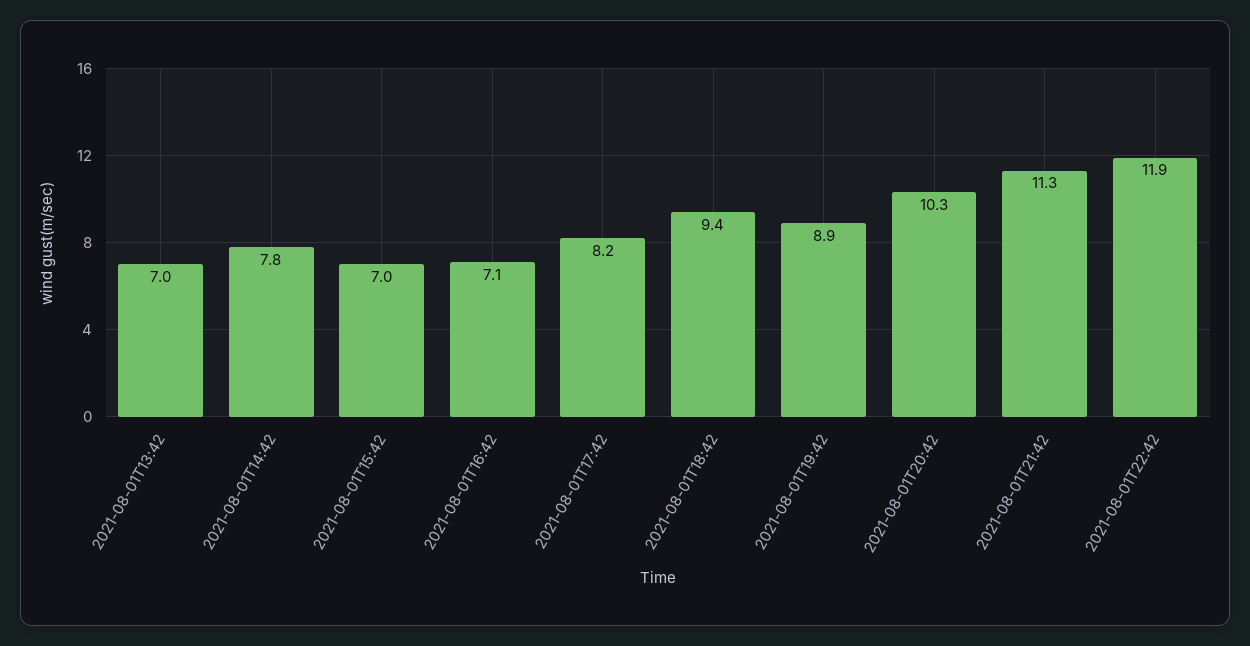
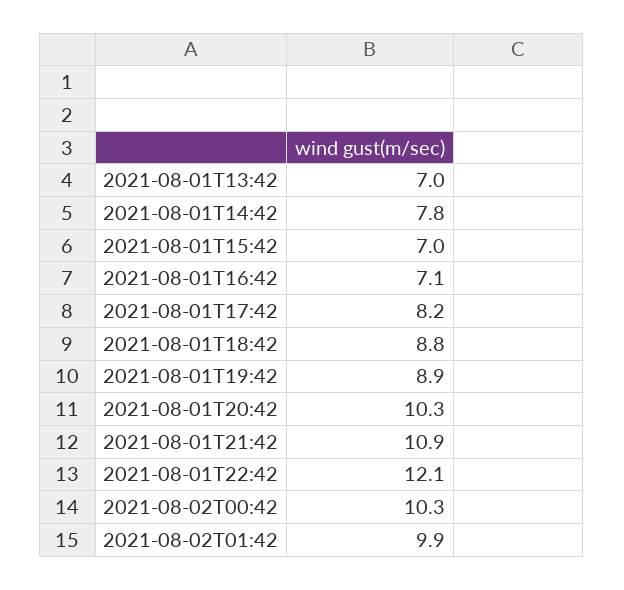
2021-08-01T18:42: 9.4 -> 8.8
2021-08-01T21:42: 11.3 -> 10.9
2021-08-01T22:42: 11.9 -> 12.1
2021-08-02T00:42: none -> 10.3
2021-08-02T01:42: none -> 9.9

